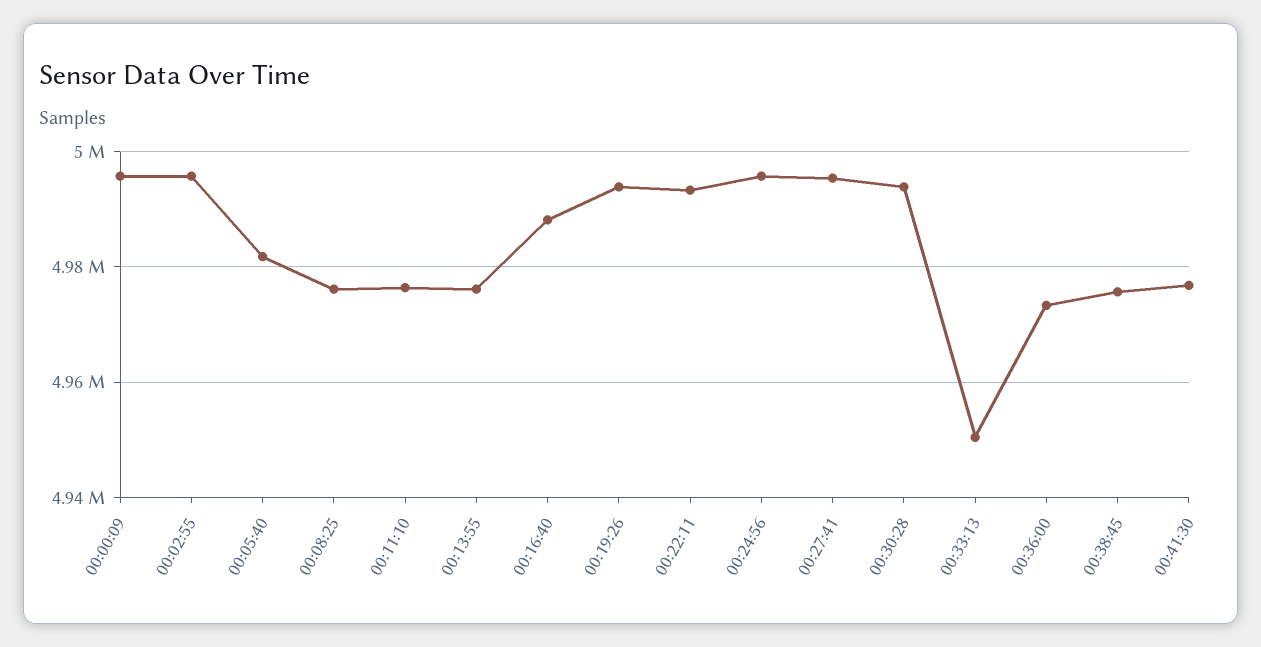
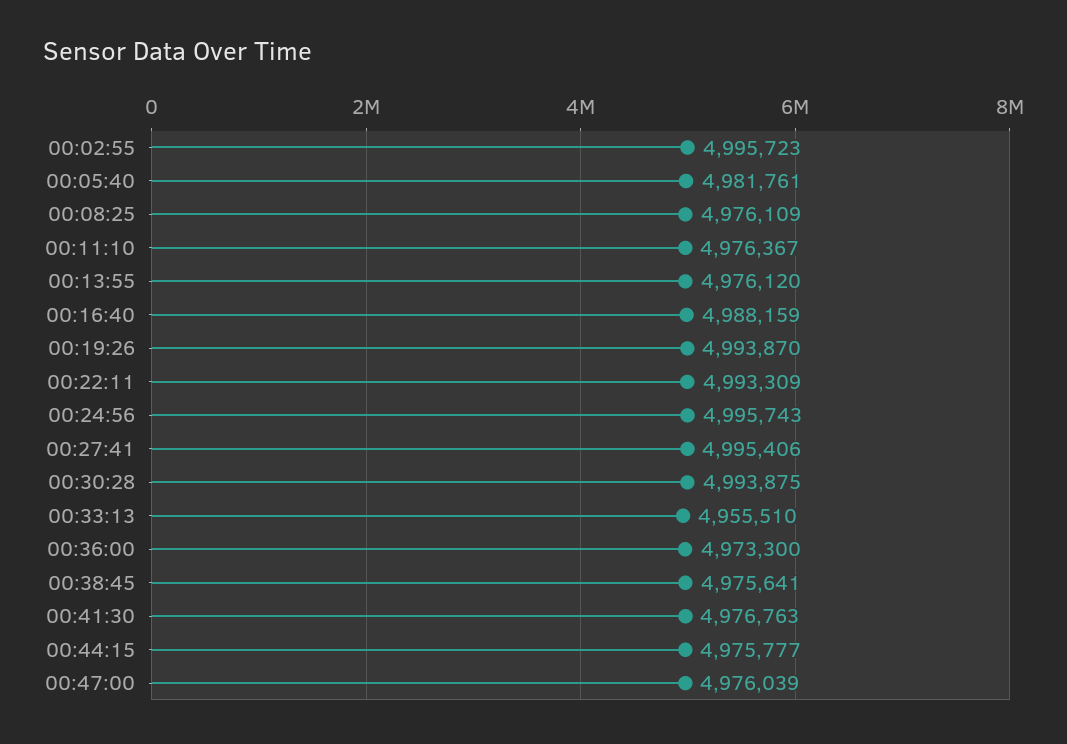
00:00:09: 4996000 -> none
00:33:13: 4950000 -> 4955510
00:44:15: none -> 4975777
00:47:00: none -> 4976039

